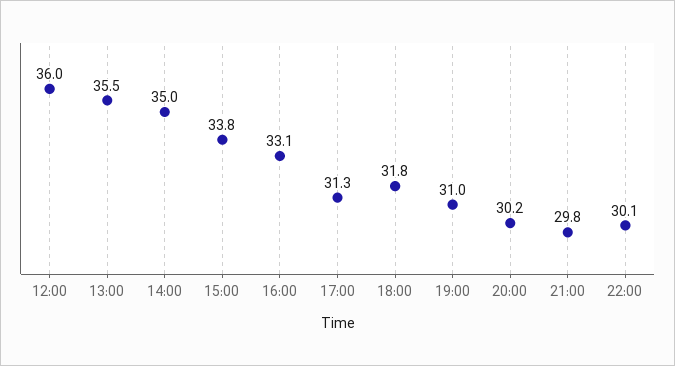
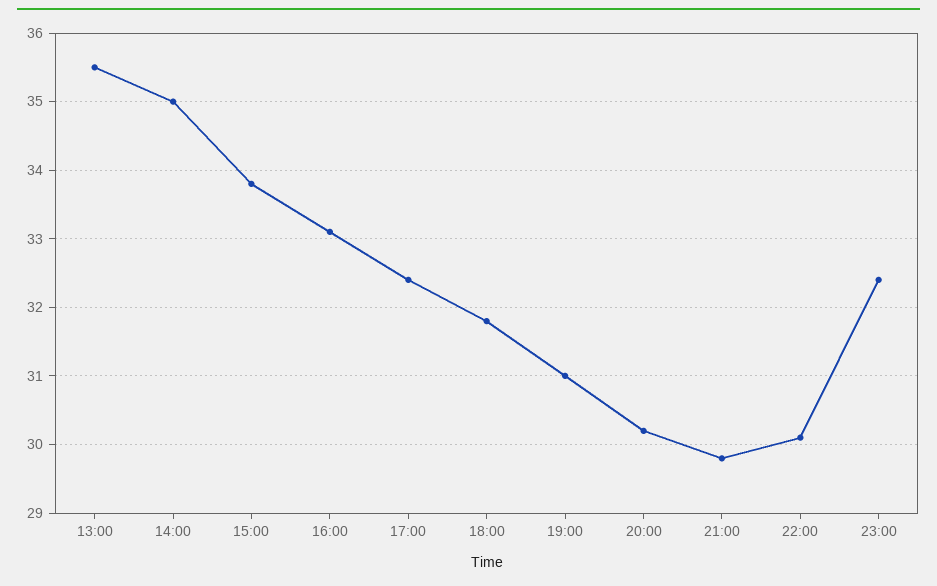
12:00: 36 -> none
17:00: 31.3 -> 32.4
23:00: none -> 32.4

